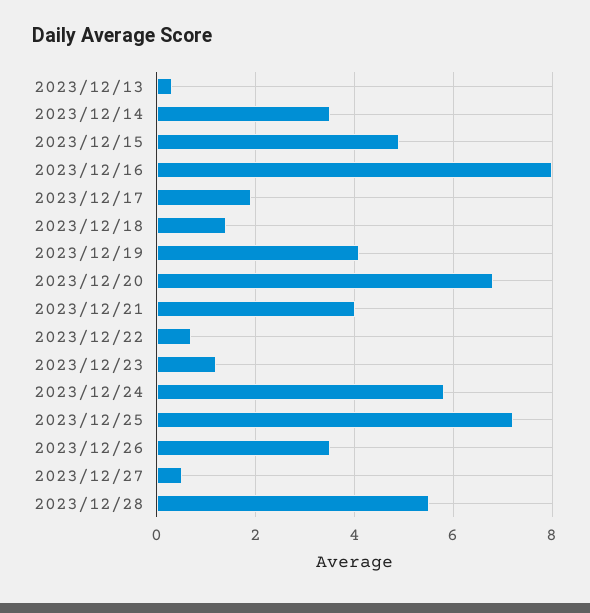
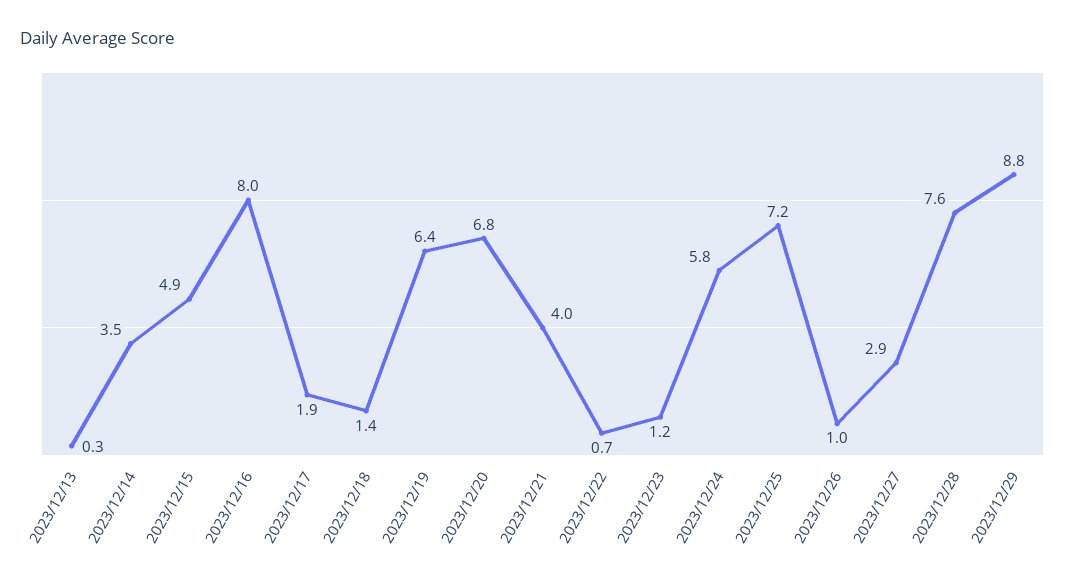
2023/12/19: 4 -> 6.4
2023/12/26: 3.5 -> 1
2023/12/27: 0.5 -> 2.9
2023/12/28: 5.5 -> 7.6
2023/12/29: none -> 8.8

